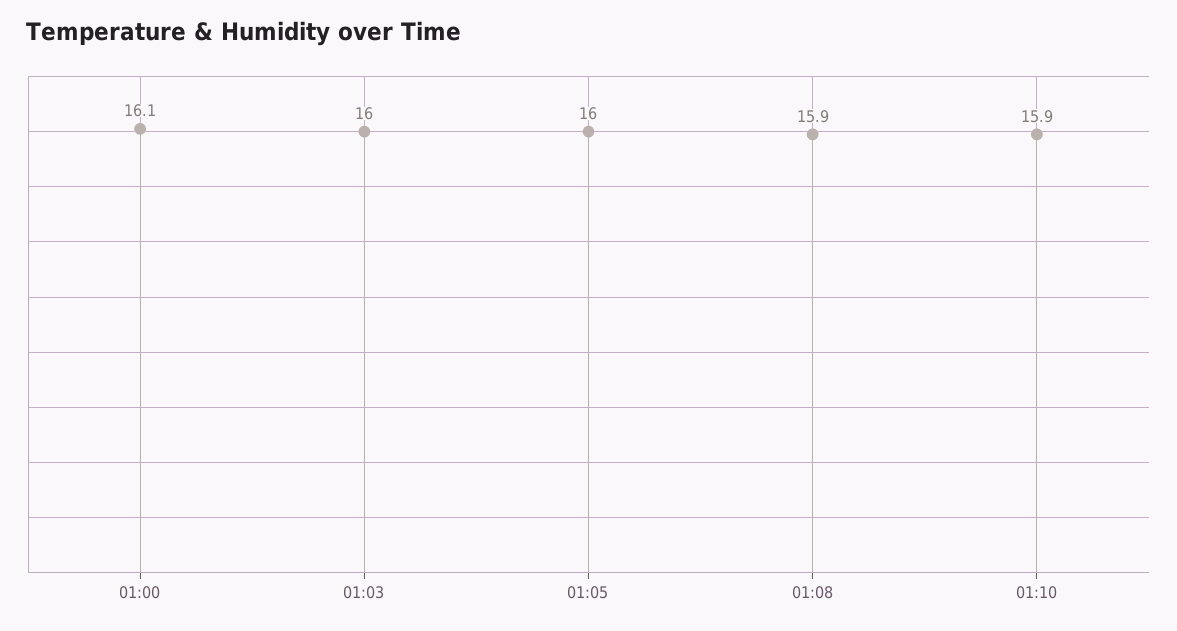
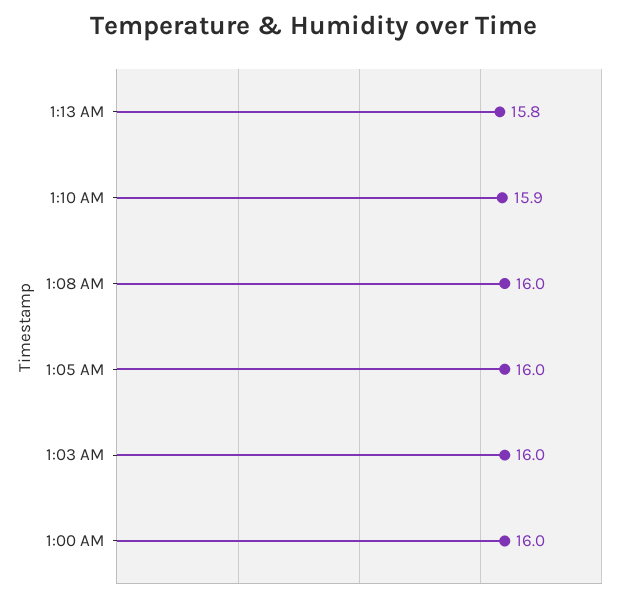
01:00: 16.1 -> 16
01:08: 15.9 -> 16
1:13 AM: none -> 15.8

